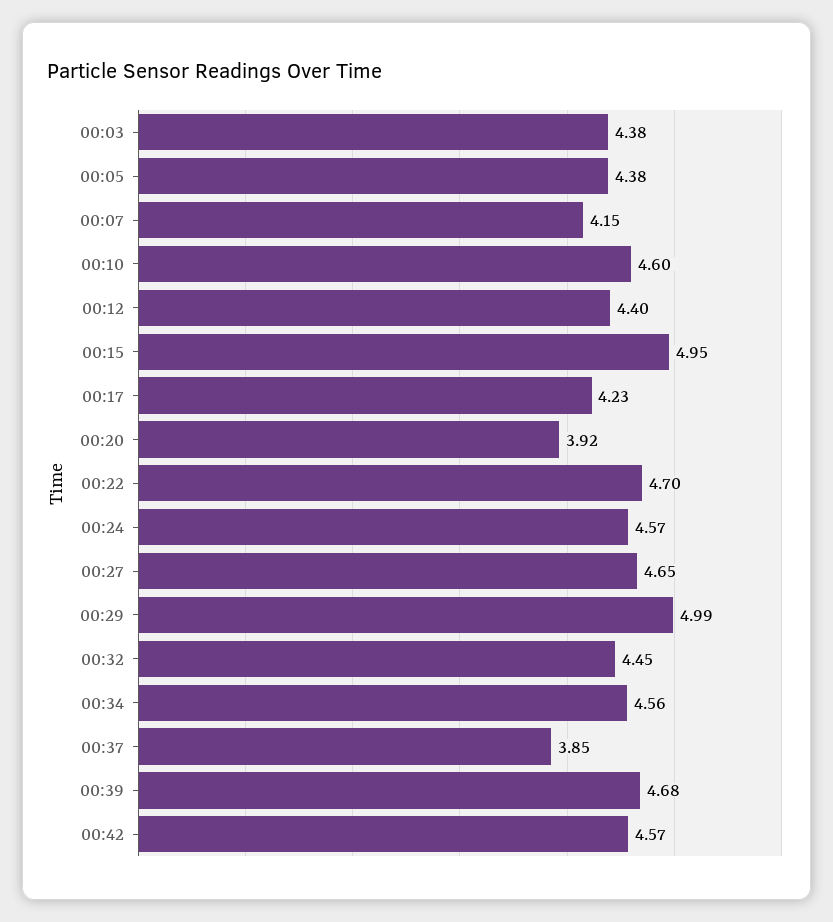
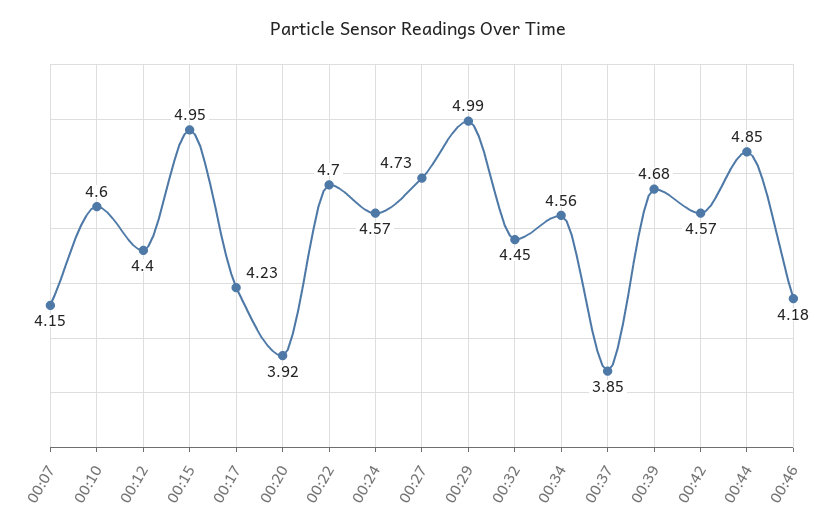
00:03: 4.38 -> none
00:05: 4.38 -> none
00:27: 4.65 -> 4.73
00:44: none -> 4.85
00:46: none -> 4.18

